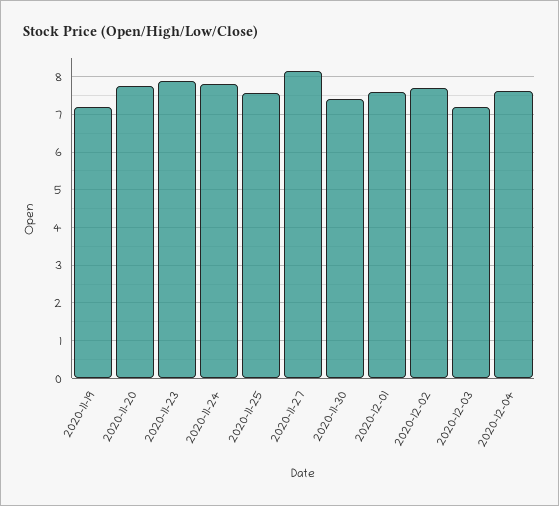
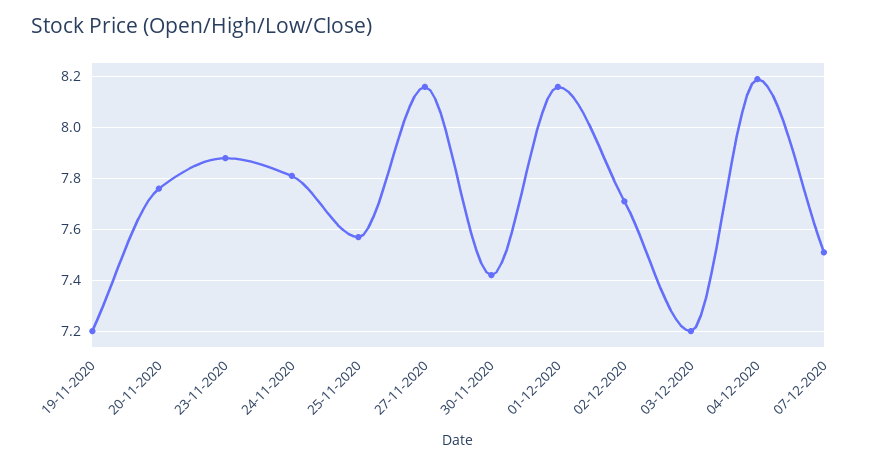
2020-12-01: 7.6 -> 8.15
2020-12-04: 7.6 -> 8.2
07-12-2020: none -> 7.5

